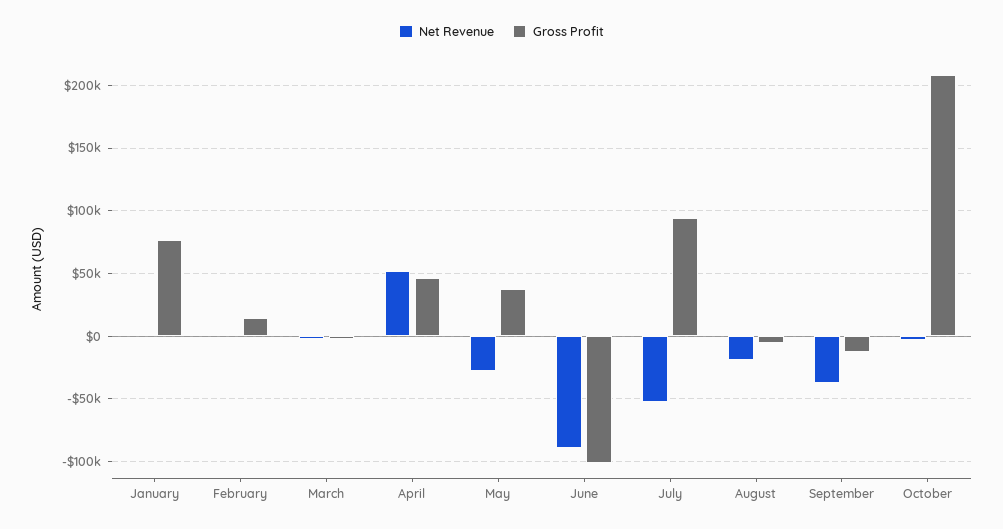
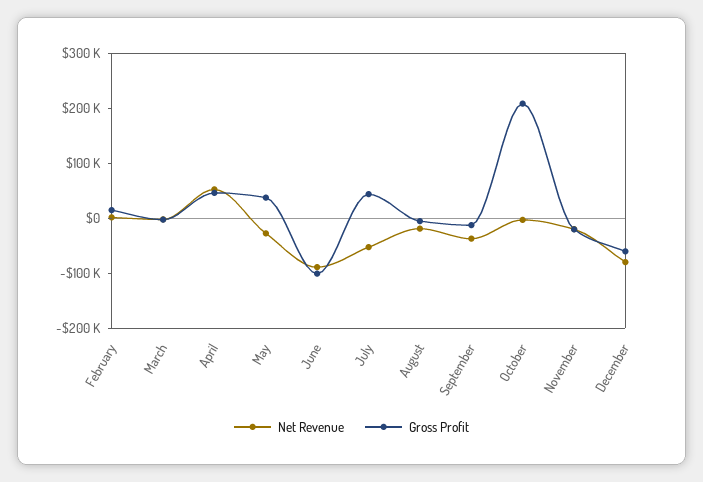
Net Revenue, January: 0 -> none
Gross Profit, January: 75000 -> none
Gross Profit, July: 95000 -> 40000
Net Revenue, November: none -> -20000
Gross Profit, November: none -> -20000
Net Revenue, December: none -> -80000
Gross Profit, December: none -> -60000

